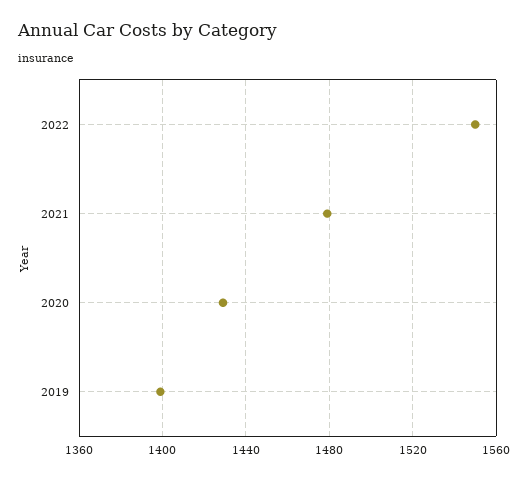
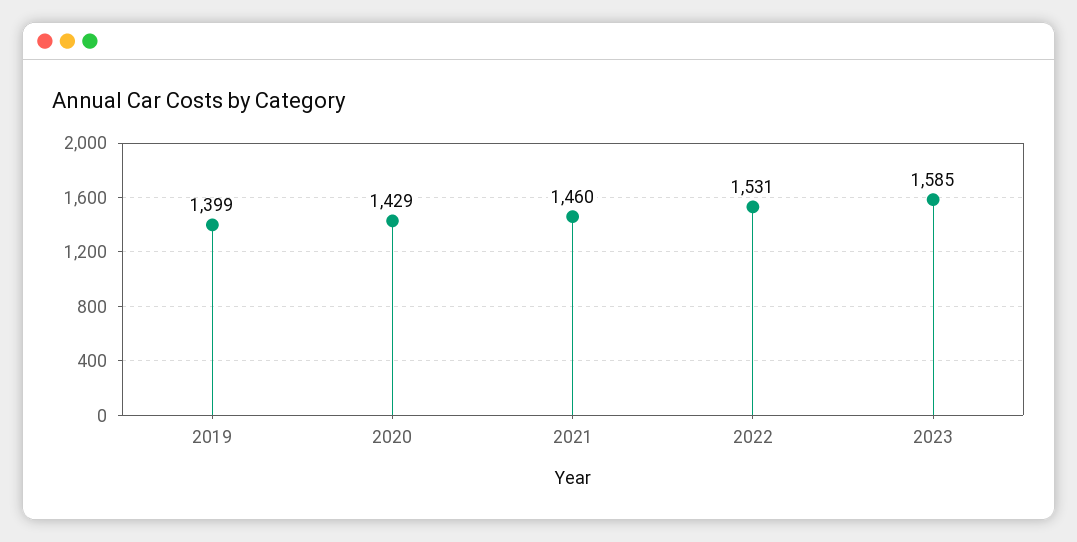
2022: 1550 -> 1531
2021: 1480 -> 1460
2023: none -> 1585

